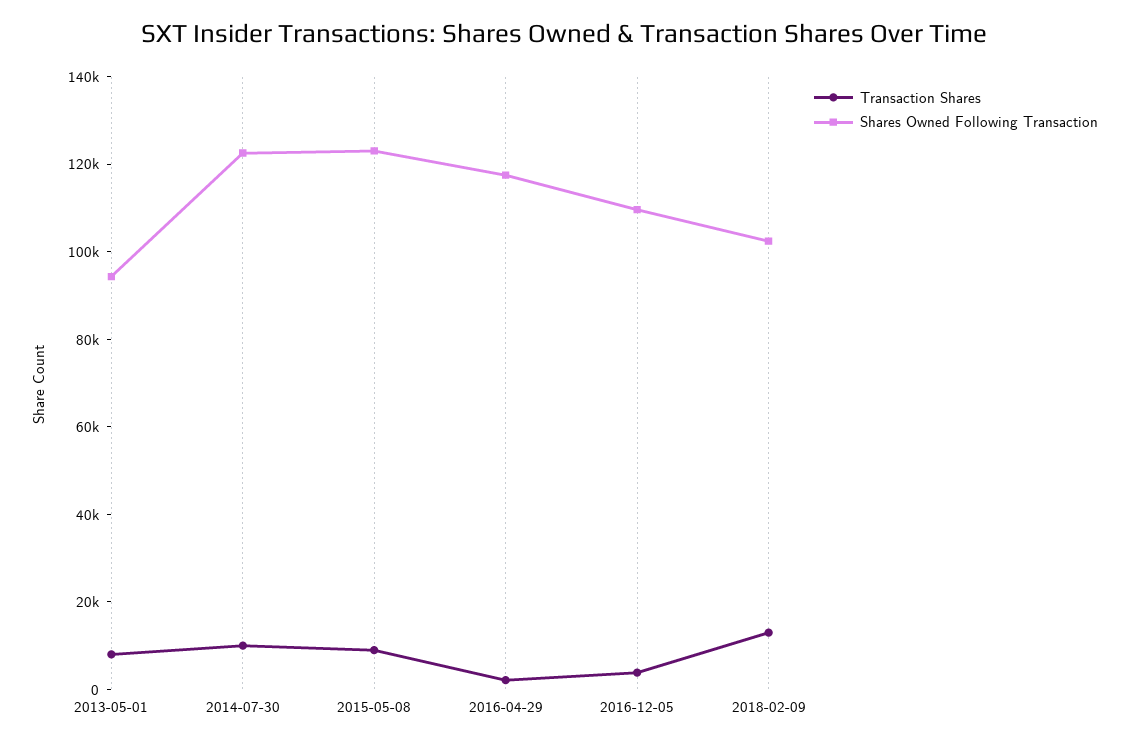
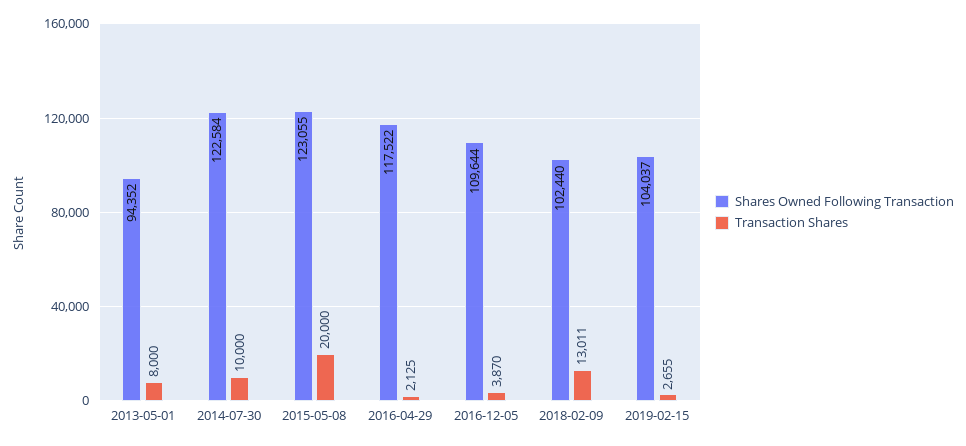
Transaction Shares, 2015-05-08: 10000 -> 20000
Shares Owned Following Transaction, 2019-02-15: none -> 104037
Transaction Shares, 2019-02-15: none -> 2655

